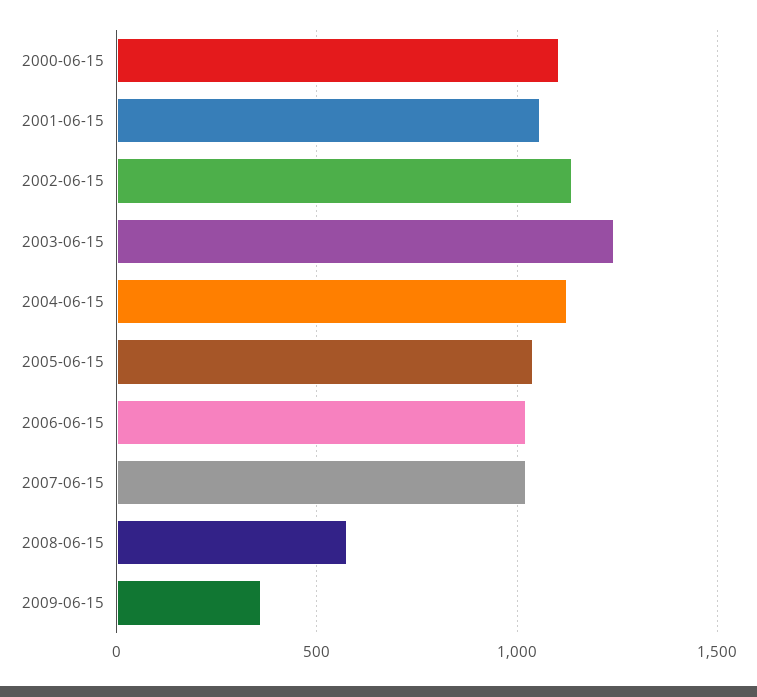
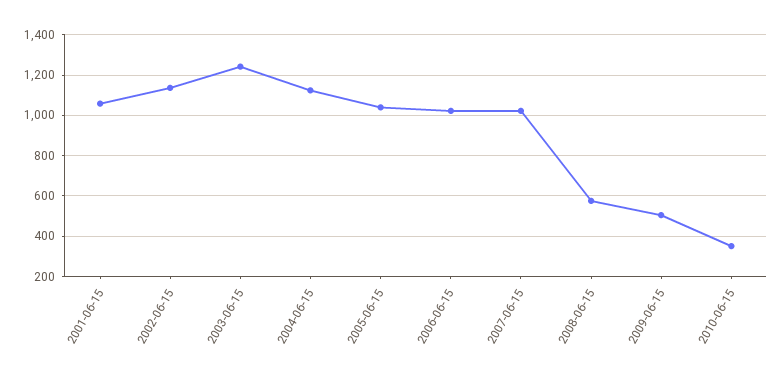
2000-06-15: 1100 -> none
2009-06-15: 350 -> 500
2010-06-15: none -> 350

